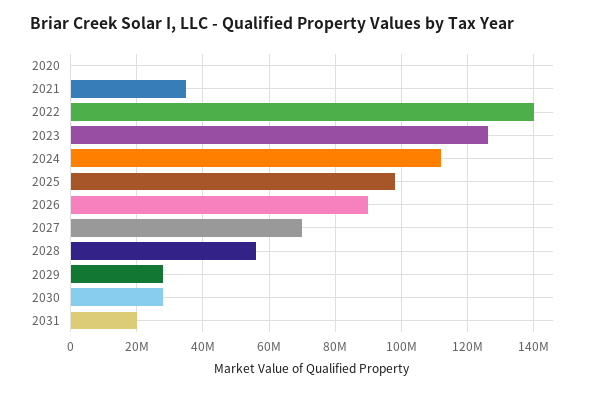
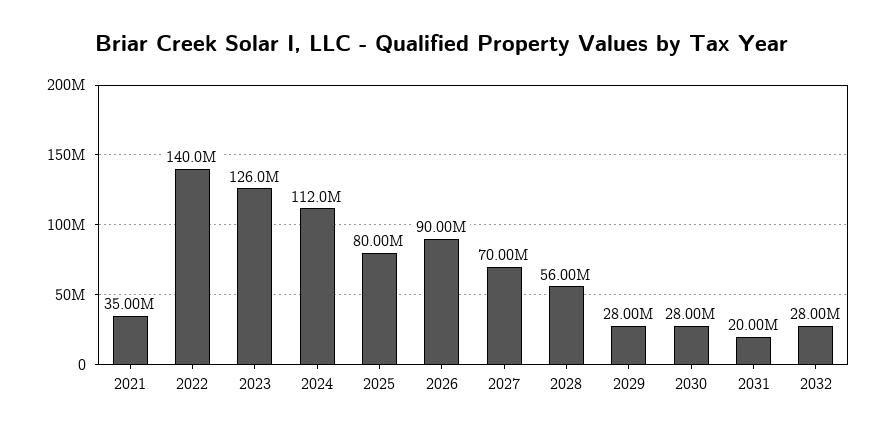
2020: 0 -> none
2025: 98000000 -> 80000000
2032: none -> 28000000

